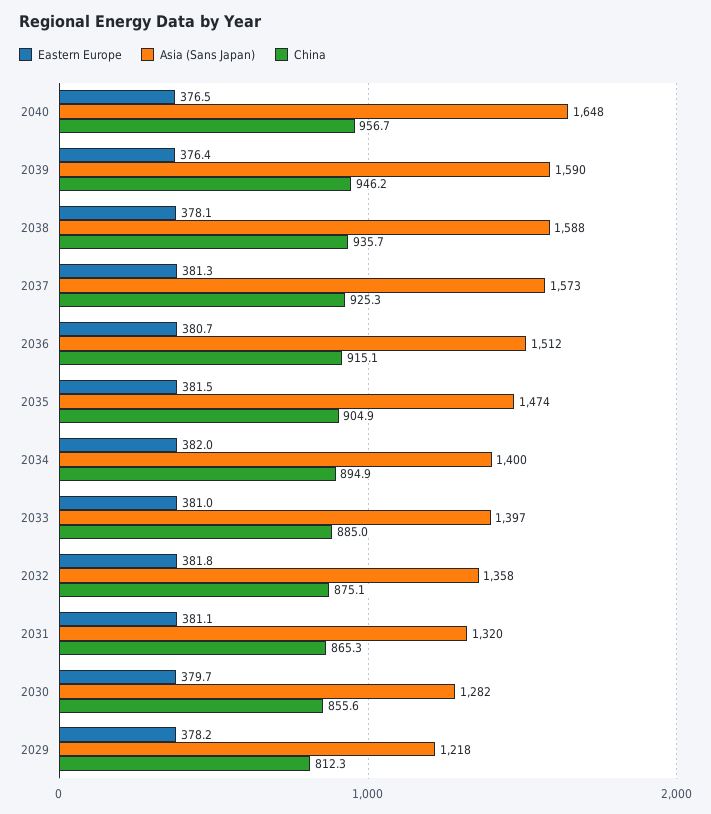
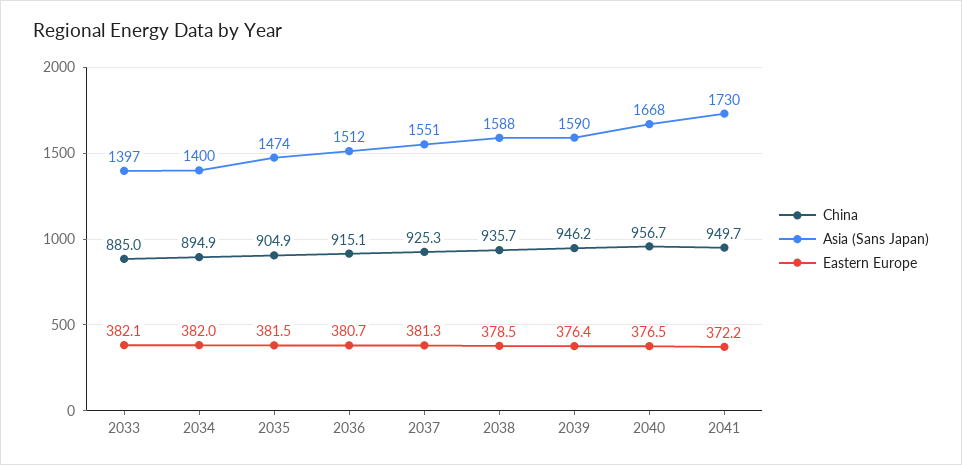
Asia (Sans Japan), 2040: 1648 -> 1668
Eastern Europe, 2038: 378.1 -> 378.5
Asia (Sans Japan), 2037: 1573 -> 1551
Eastern Europe, 2033: 381 -> 382.1
Eastern Europe, 2032: 381.8 -> none
Asia (Sans Japan), 2032: 1358 -> none
China, 2032: 875.1 -> none
Eastern Europe, 2031: 381.1 -> none
Asia (Sans Japan), 2031: 1320 -> none
China, 2031: 865.3 -> none
Eastern Europe, 2030: 379.7 -> none
Asia (Sans Japan), 2030: 1282 -> none
China, 2030: 855.6 -> none
Eastern Europe, 2029: 378.2 -> none
Asia (Sans Japan), 2029: 1218 -> none
China, 2029: 812.3 -> none
China, 2041: none -> 949.7
Asia (Sans Japan), 2041: none -> 1730
Eastern Europe, 2041: none -> 372.2

